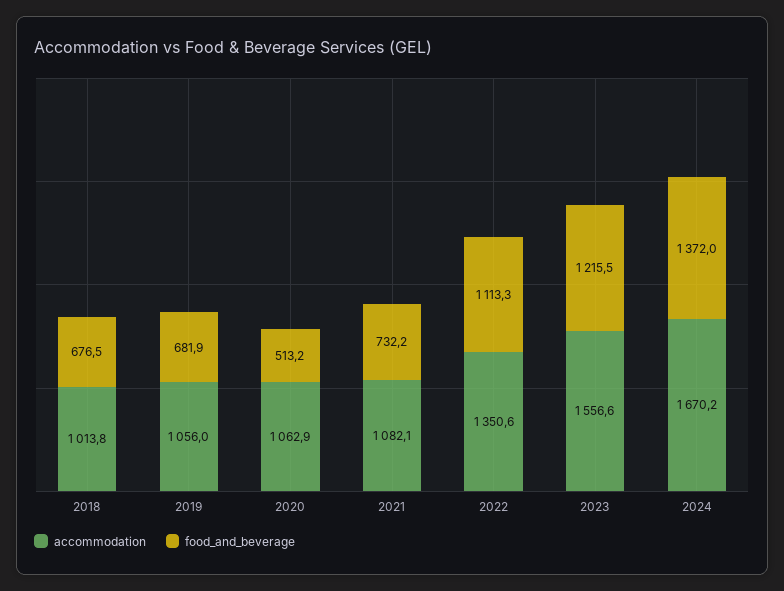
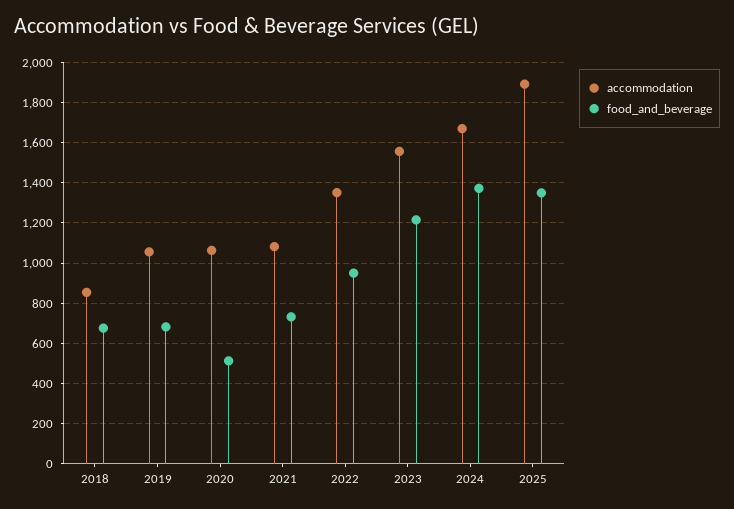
accommodation, 2018: 1013.8 -> 850
food_and_beverage, 2022: 1113.3 -> 950
accommodation, 2025: none -> 1900
food_and_beverage, 2025: none -> 1350

